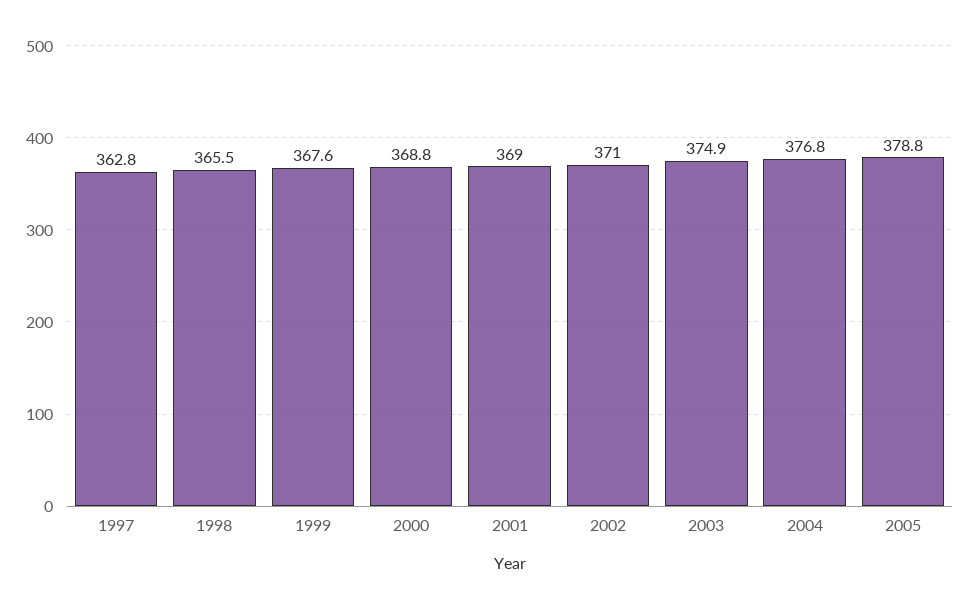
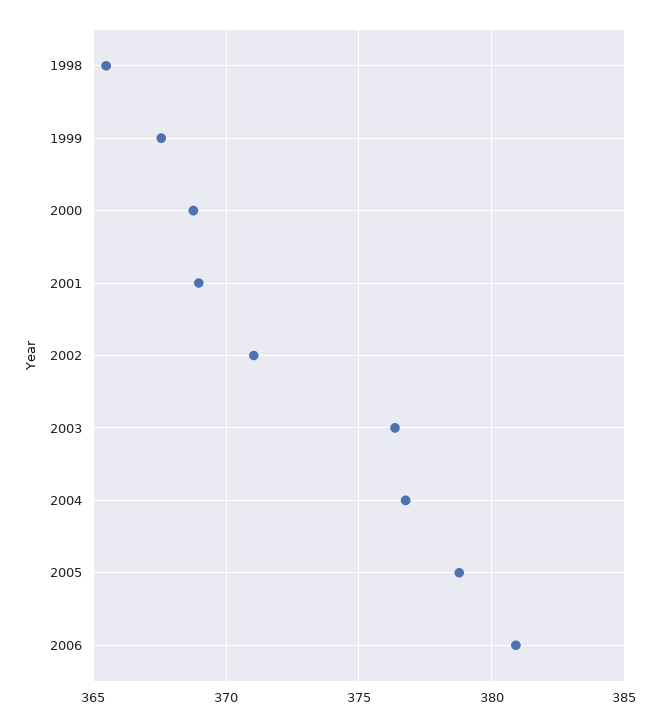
1997: 362.8 -> none
2003: 374.9 -> 376.5
2006: none -> 381

